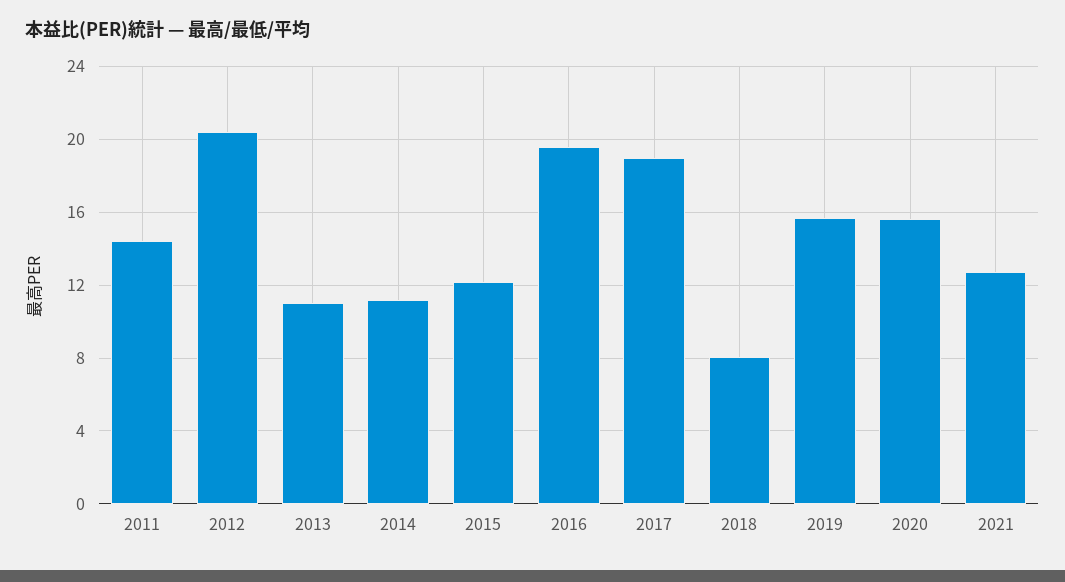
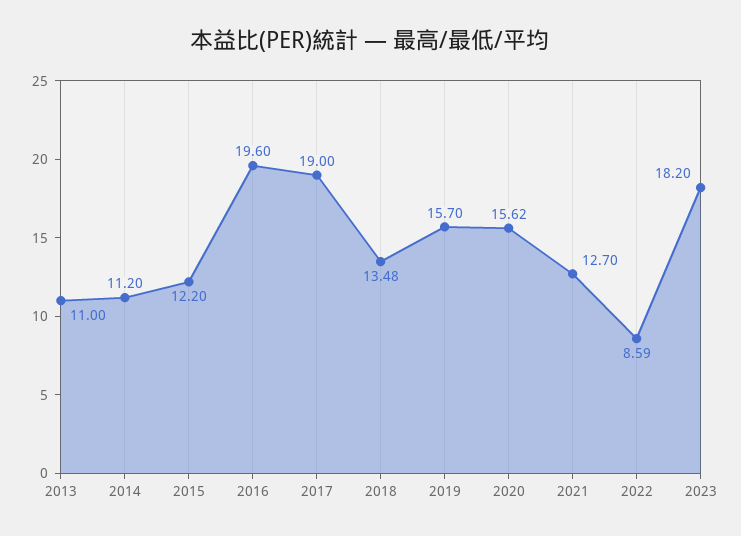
2011: 14.5 -> none
2012: 20.5 -> none
2018: 8 -> 13.48
2022: none -> 8.59
2023: none -> 18.2

